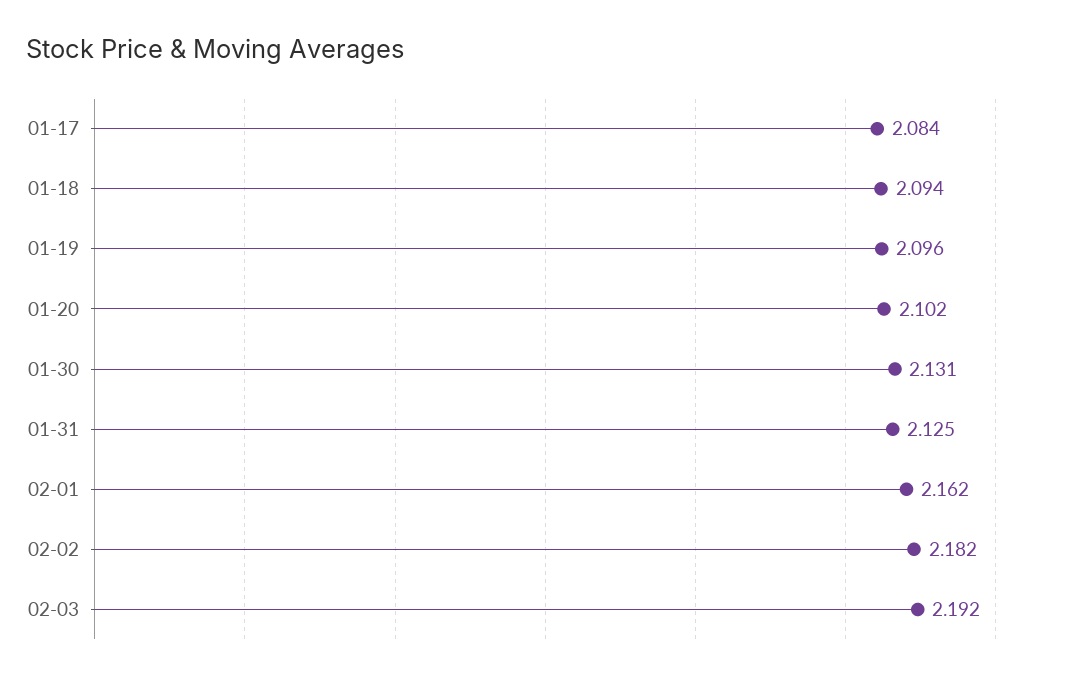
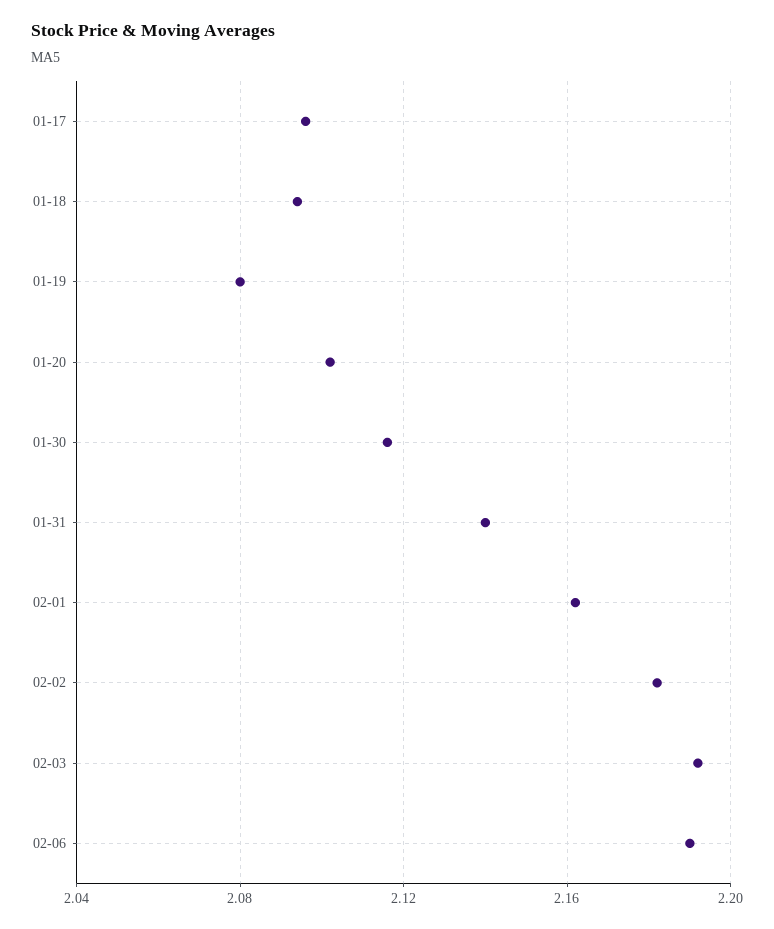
01-17: 2.084 -> 2.095
01-19: 2.096 -> 2.08
01-30: 2.131 -> 2.115
01-31: 2.125 -> 2.14
02-06: none -> 2.19

